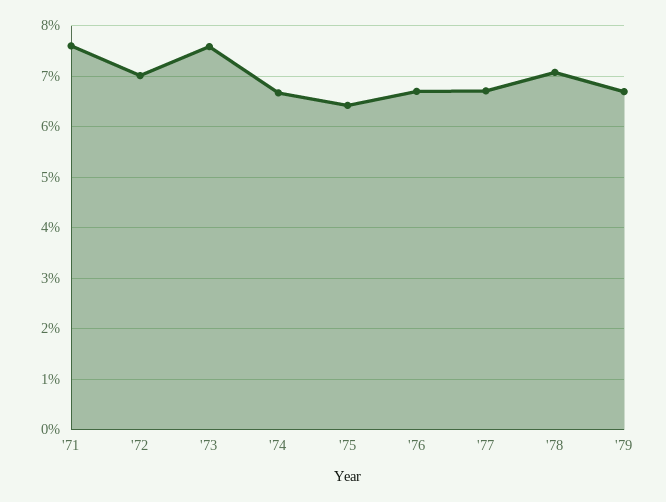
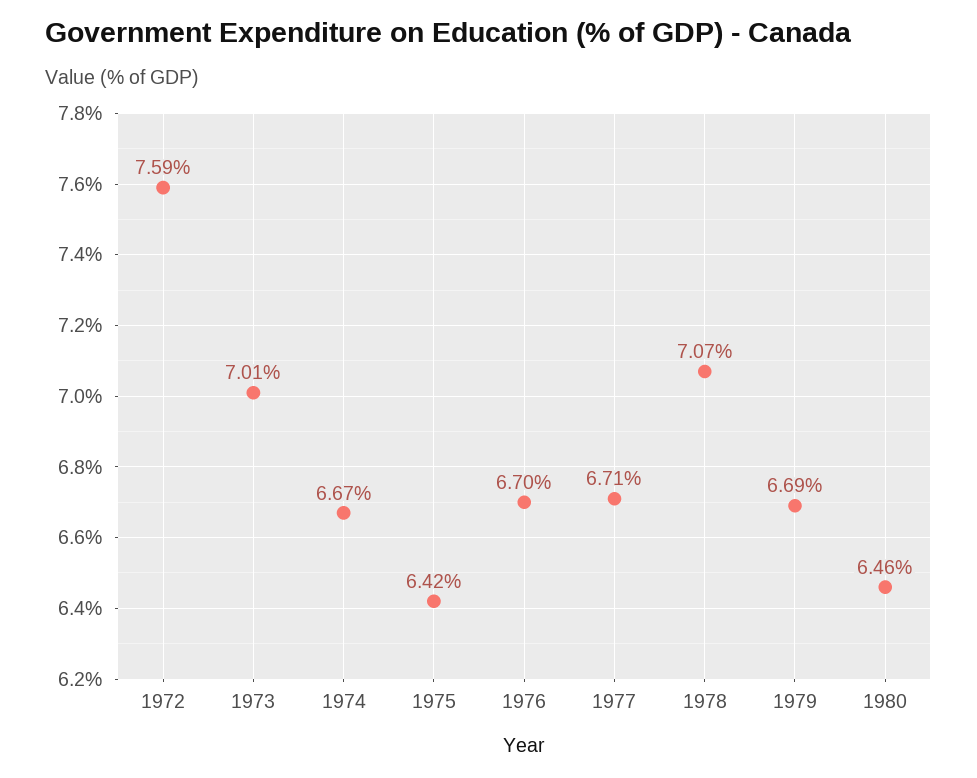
'71: 7.6 -> none
'72: 7 -> 7.59
'73: 7.6 -> 7.01
1980: none -> 6.46

